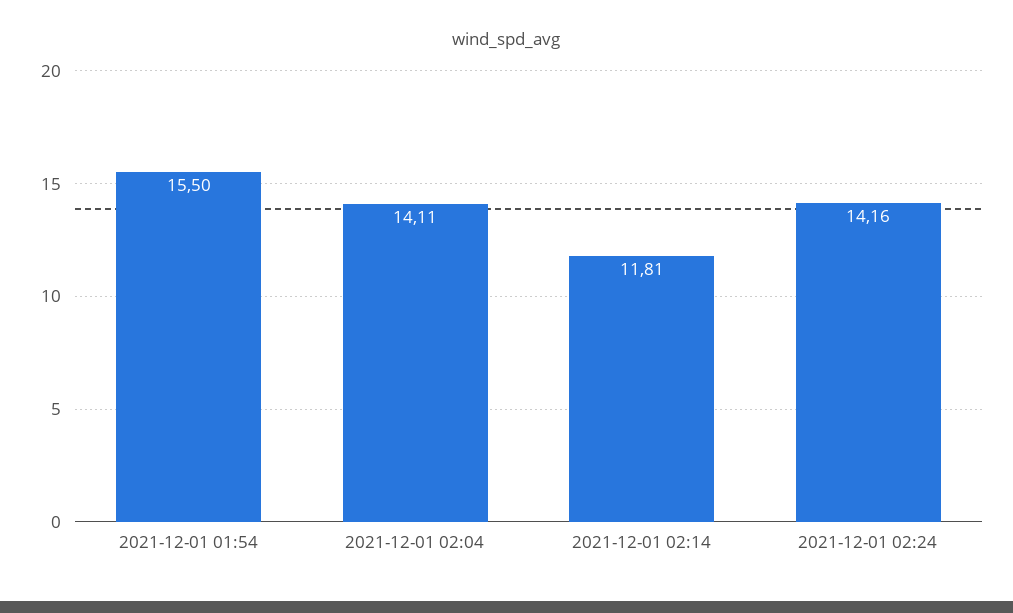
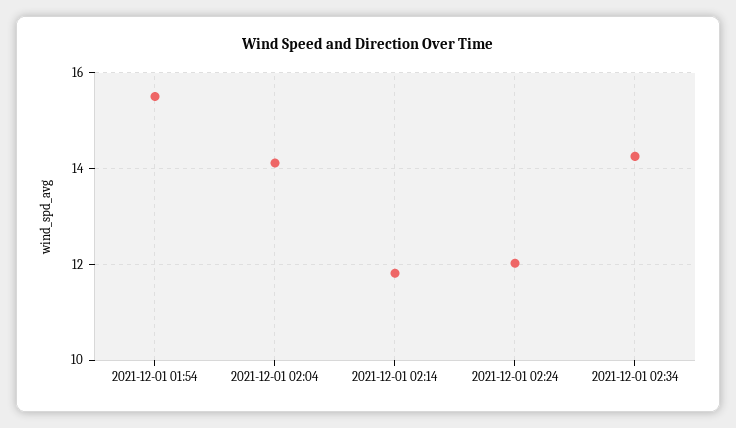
2021-12-01 02:24: 14.16 -> 12
2021-12-01 02:34: none -> 14.2

